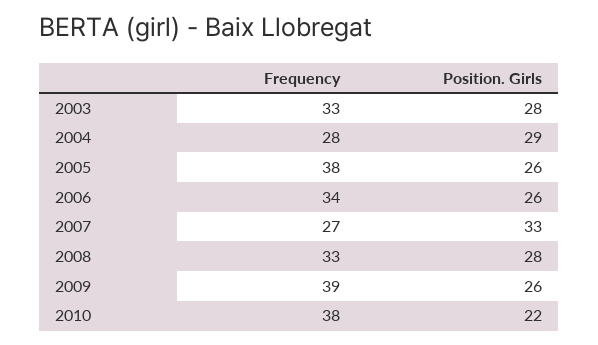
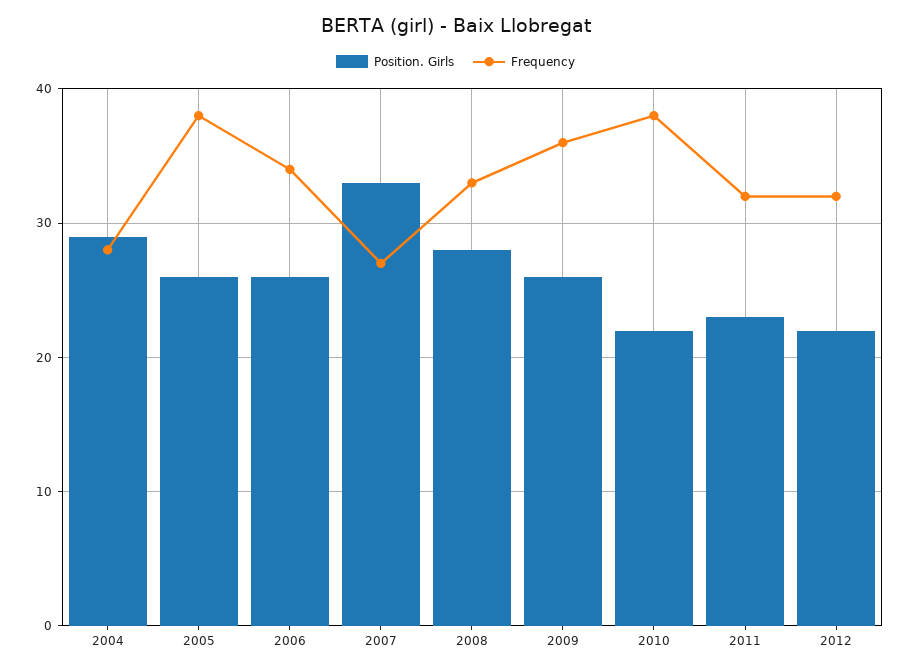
Frequency, 2003: 33 -> none
Position. Girls, 2003: 28 -> none
Frequency, 2009: 39 -> 36
Position. Girls, 2011: none -> 23
Frequency, 2011: none -> 32
Position. Girls, 2012: none -> 22
Frequency, 2012: none -> 32

